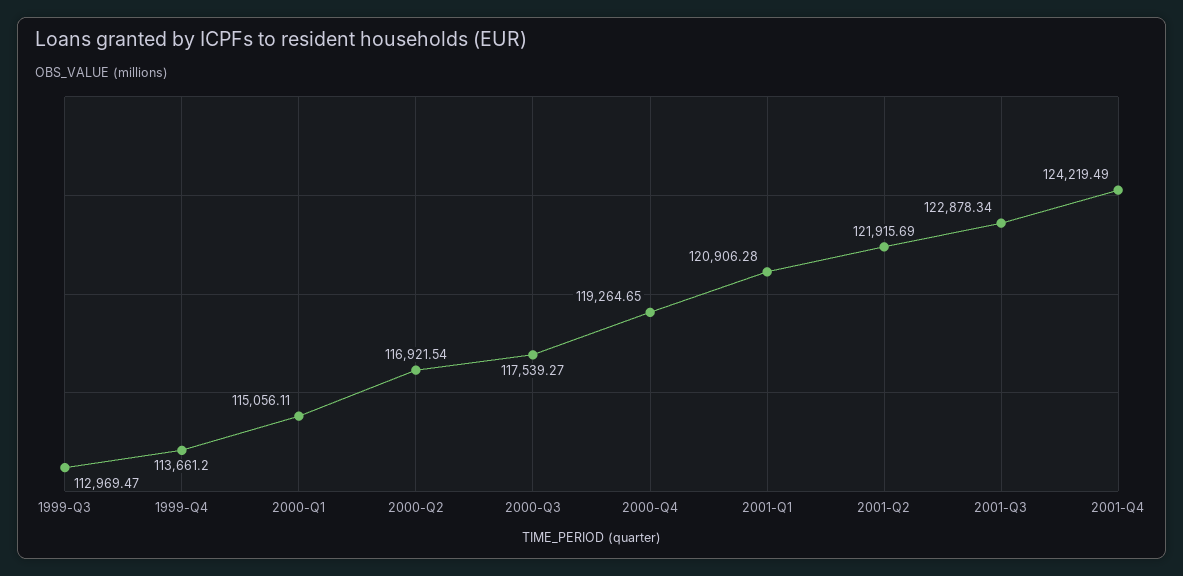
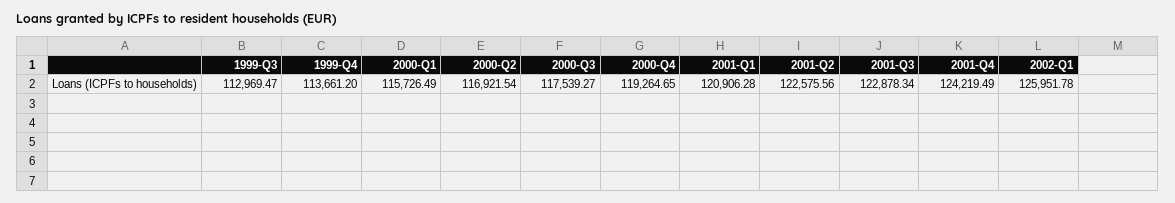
2000-Q1: 115056.11 -> 115726.49
2001-Q2: 121915.69 -> 122575.56
2002-Q1: none -> 125951.78

